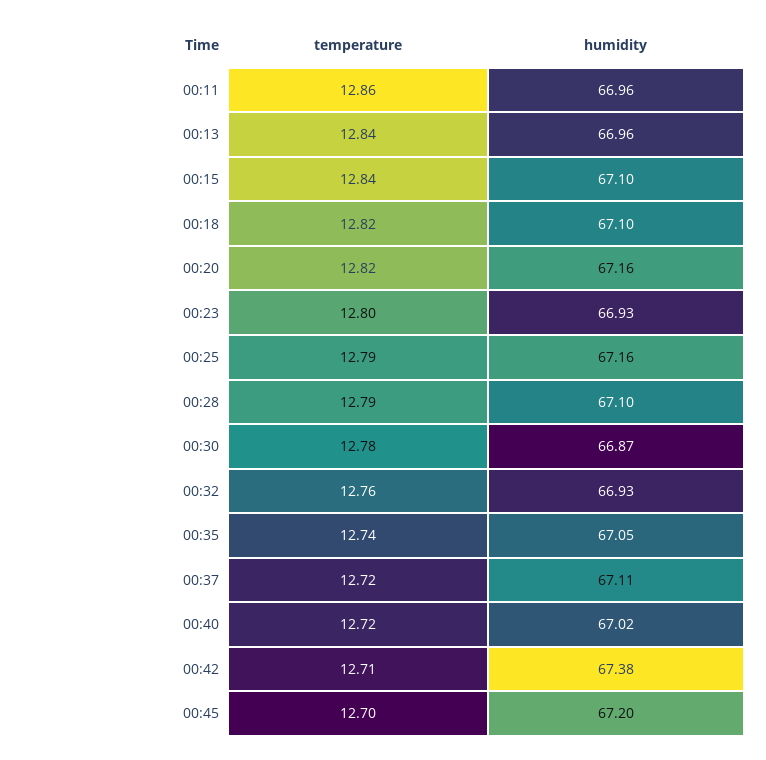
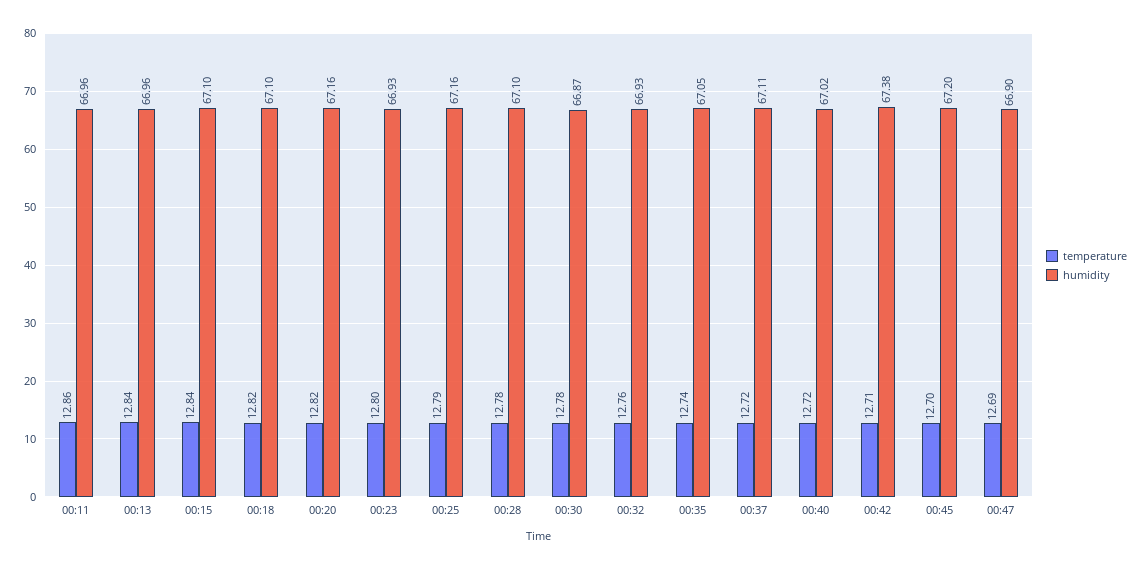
temperature, 00:28: 12.79 -> 12.78
temperature, 00:47: none -> 12.69
humidity, 00:47: none -> 66.9

